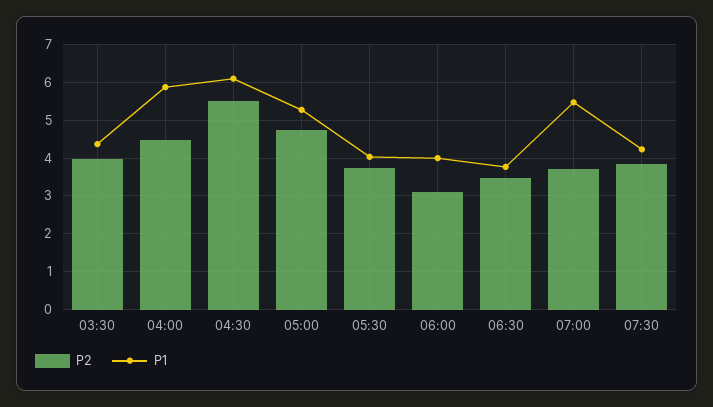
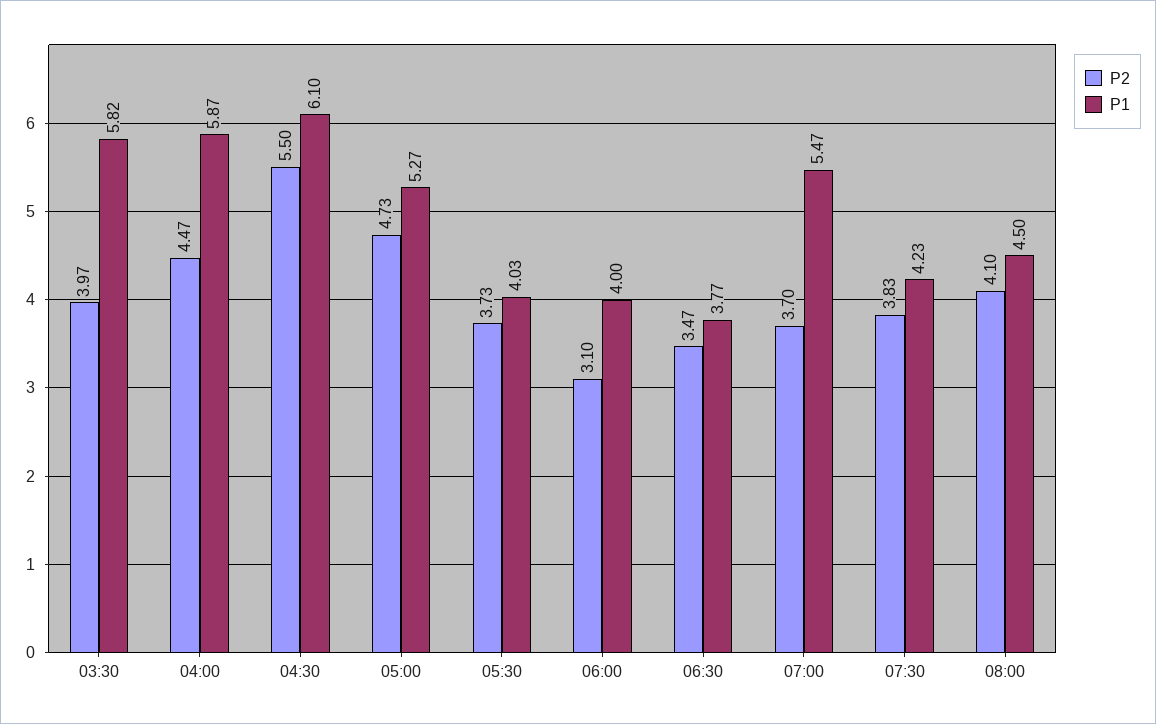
P1, 03:30: 4.4 -> 5.82
P2, 08:00: none -> 4.1
P1, 08:00: none -> 4.5

